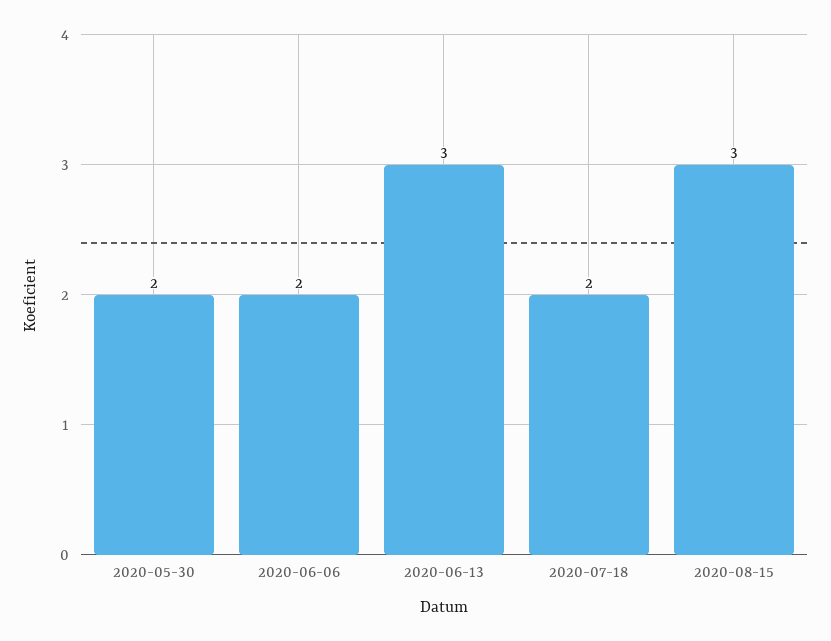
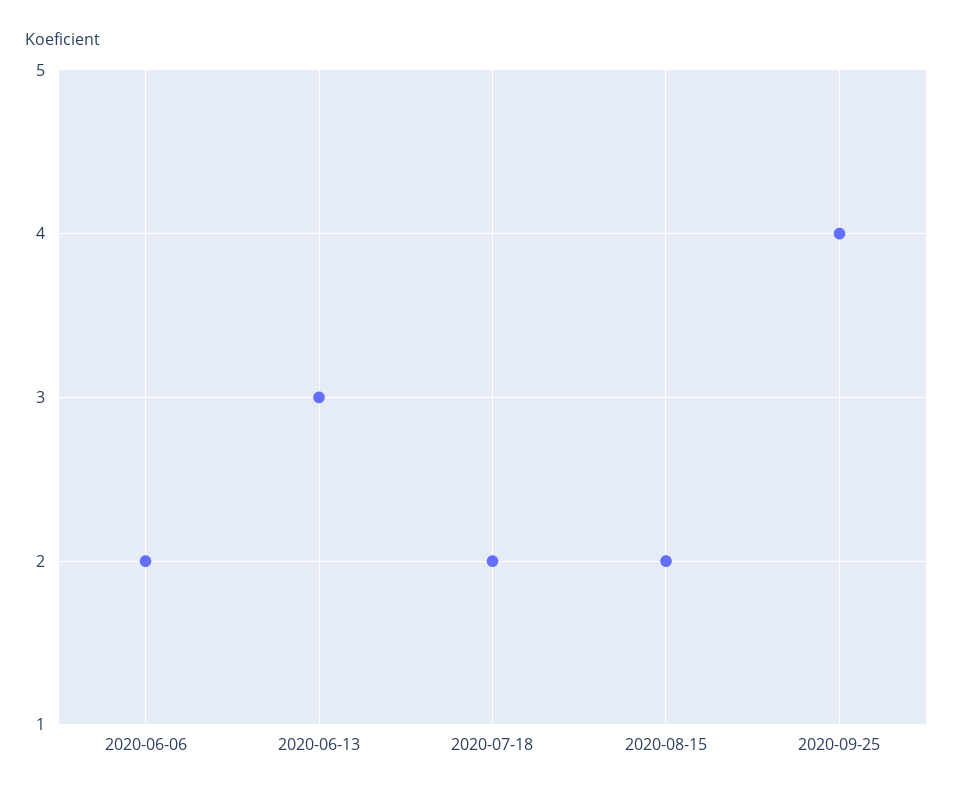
2020-05-30: 2 -> none
2020-08-15: 3 -> 2
2020-09-25: none -> 4

